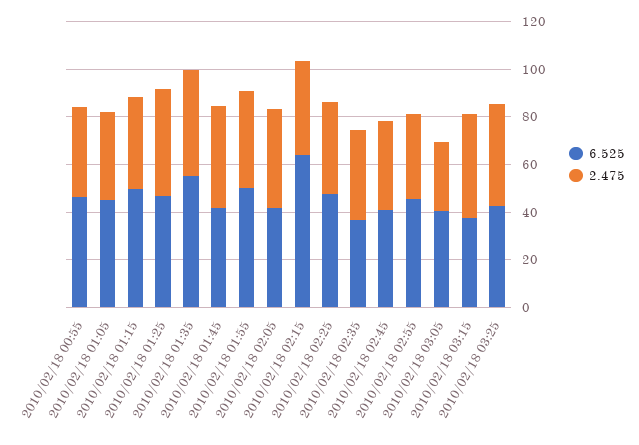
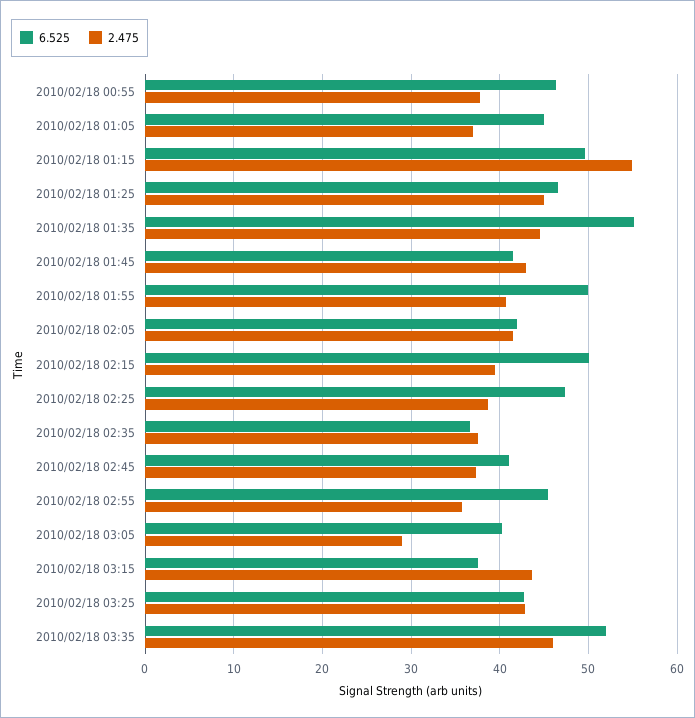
2.475, 2010/02/18 01:15: 40 -> 55
6.525, 2010/02/18 02:15: 65 -> 50
6.525, 2010/02/18 03:35: none -> 52
2.475, 2010/02/18 03:35: none -> 46

